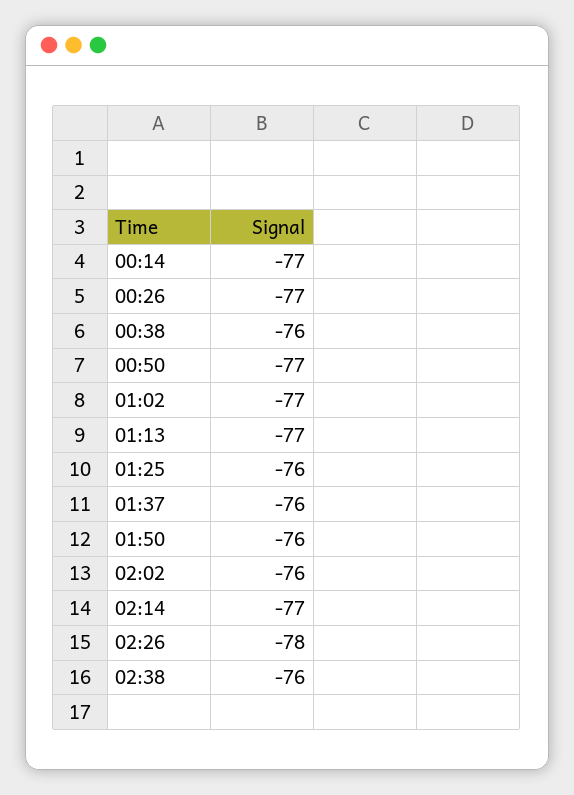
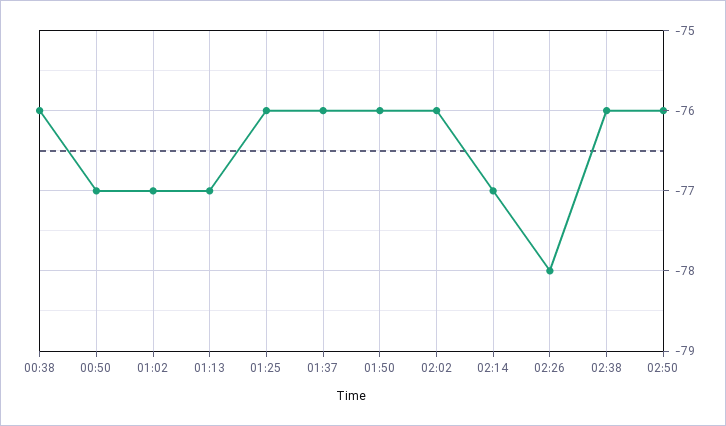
00:14: -77 -> none
00:26: -77 -> none
02:50: none -> -76

